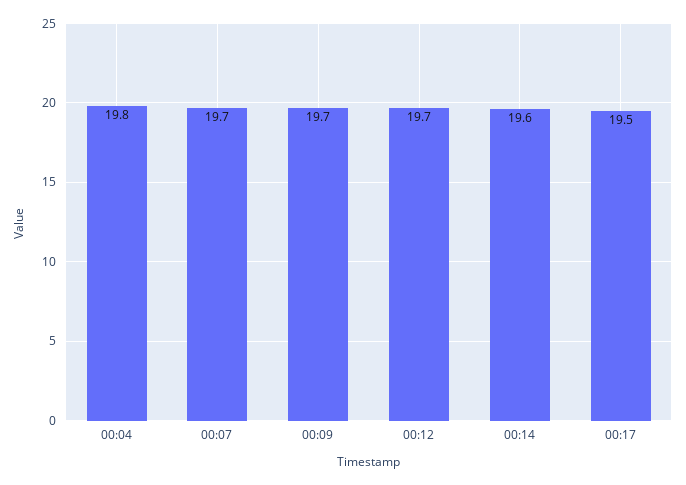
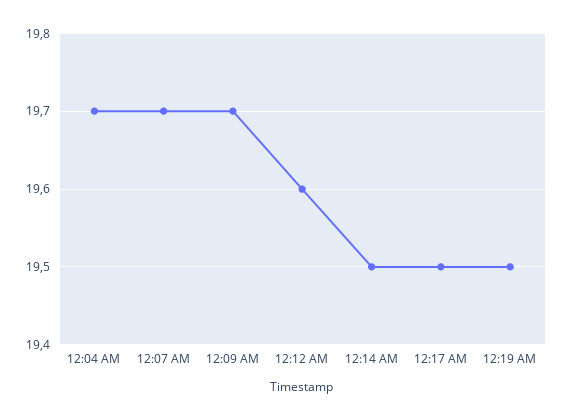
00:04: 19.8 -> 19.7
00:12: 19.7 -> 19.6
00:14: 19.6 -> 19.5
12:19 AM: none -> 19.5

